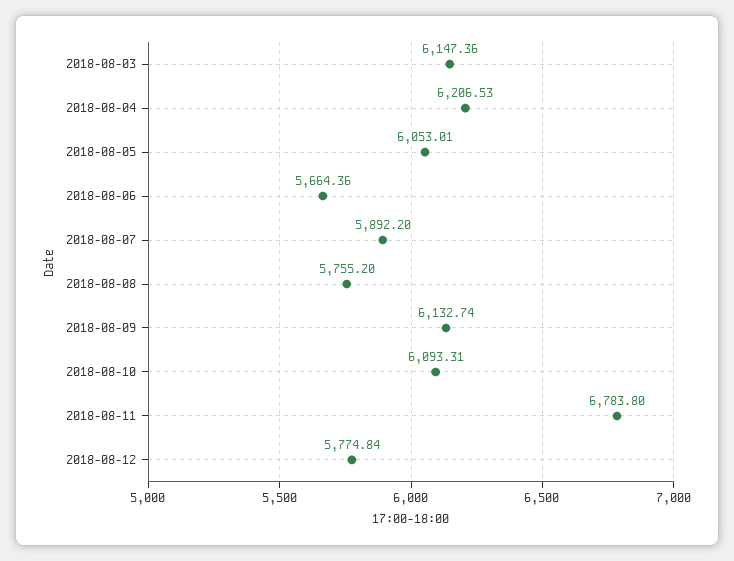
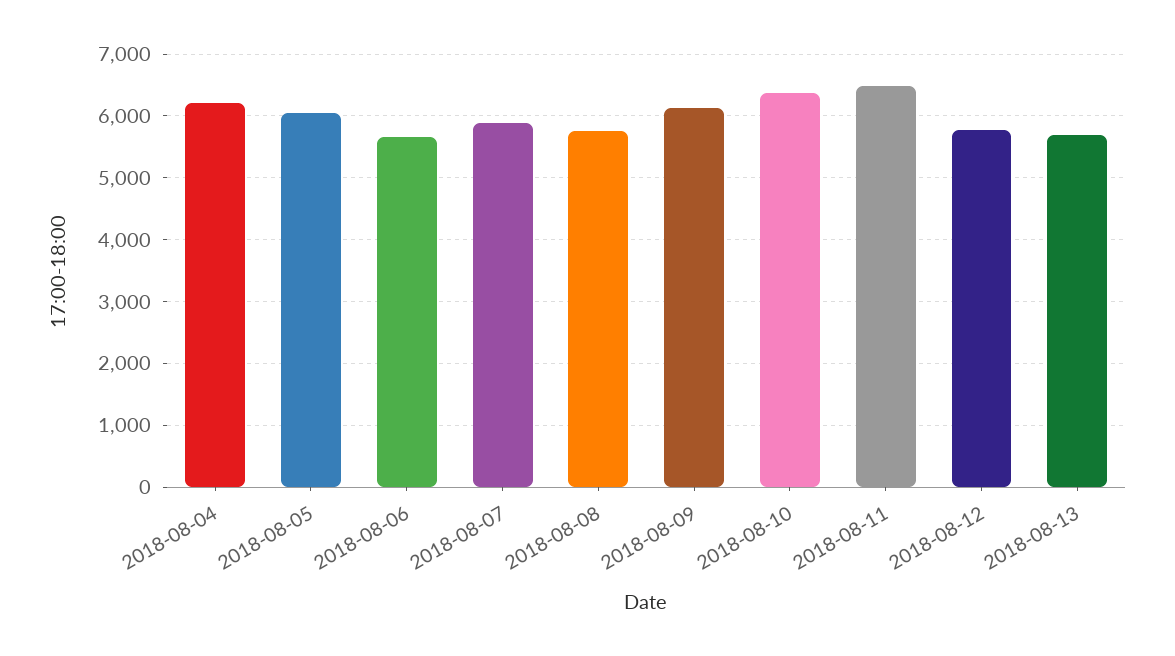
2018-08-03: 6147.36 -> none
2018-08-10: 6093.31 -> 6400
2018-08-11: 6783.8 -> 6500
2018-08-13: none -> 5700

